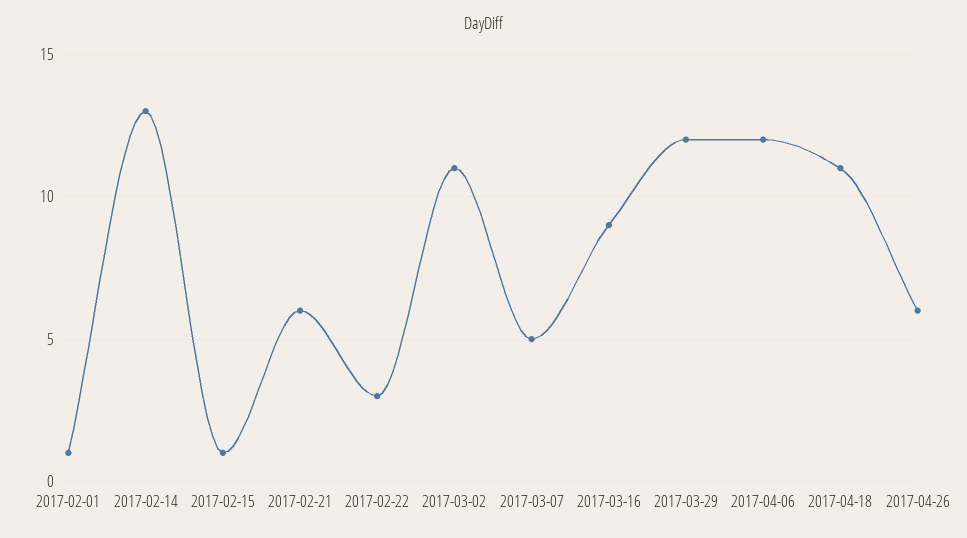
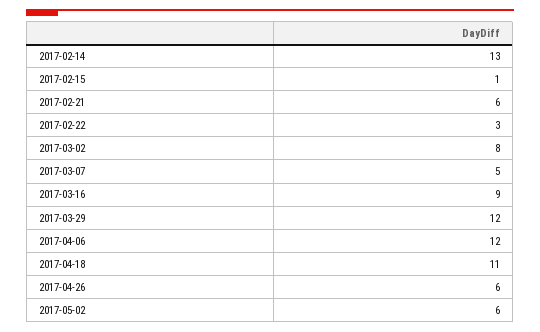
2017-02-01: 1 -> none
2017-03-02: 11 -> 8
2017-05-02: none -> 6

